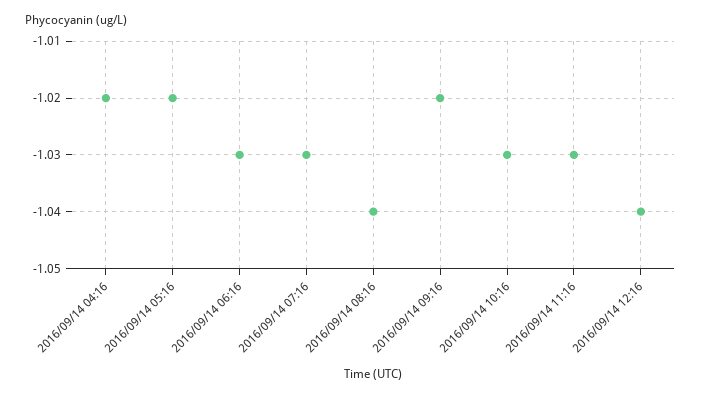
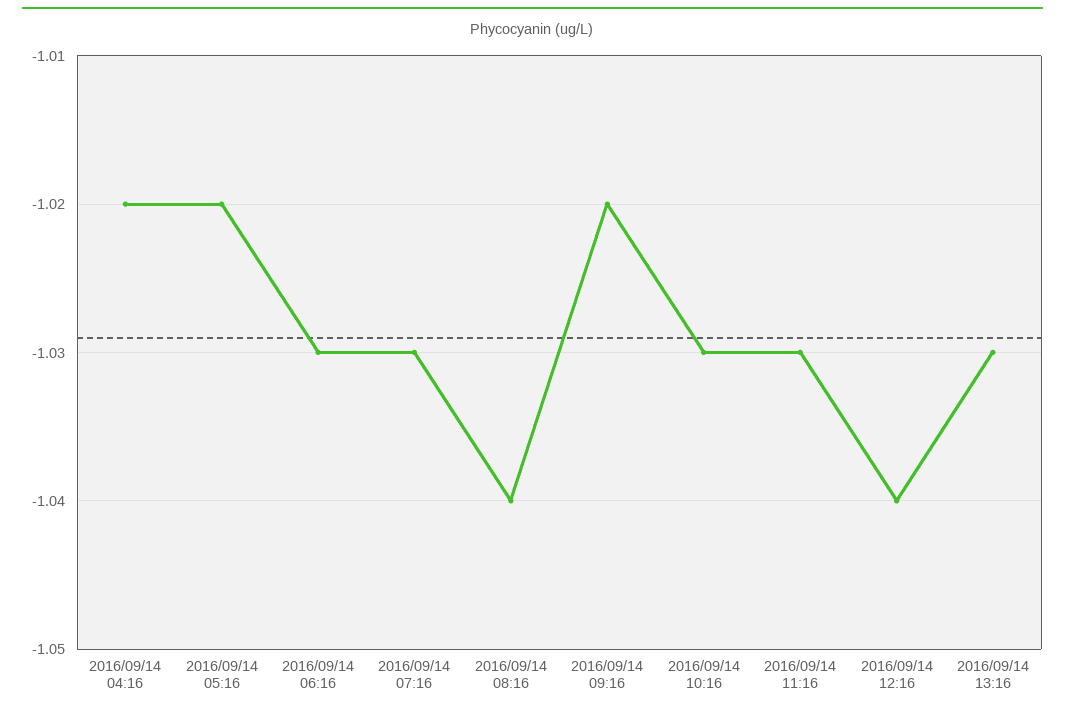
2016/09/14 13:16: none -> -1.03

